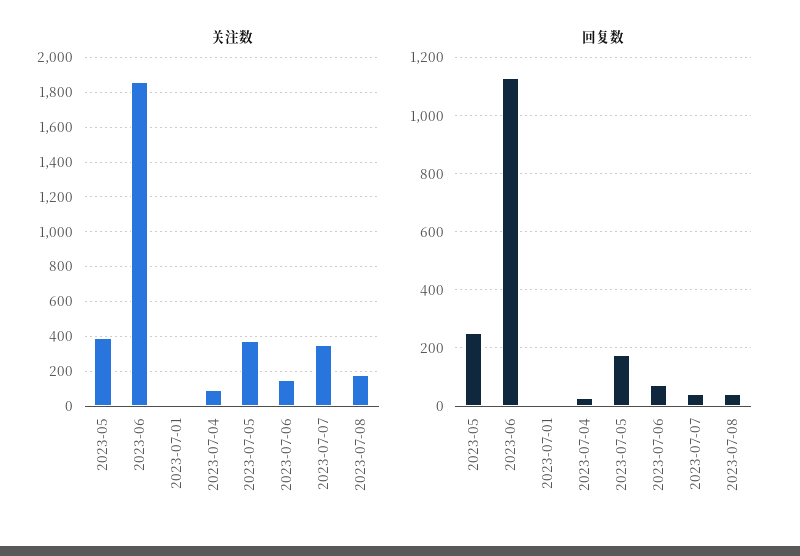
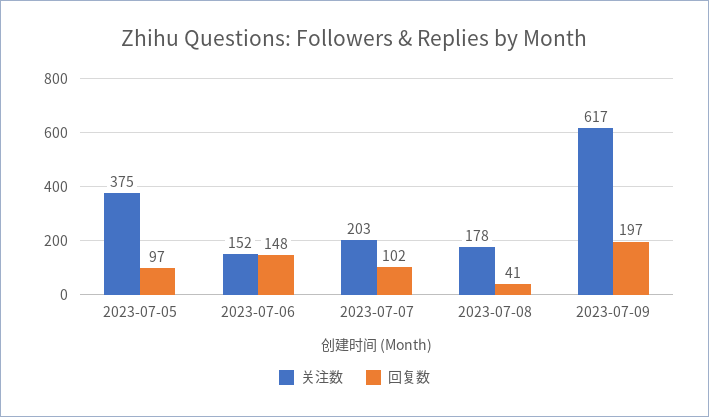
关注数, 2023-05: 400 -> none
关注数, 2023-06: 1850 -> none
关注数, 2023-07-01: 0 -> none
关注数, 2023-07-04: 100 -> none
关注数, 2023-07-07: 350 -> 203
回复数, 2023-05: 250 -> none
回复数, 2023-06: 1125 -> none
回复数, 2023-07-01: 0 -> none
回复数, 2023-07-04: 25 -> none
回复数, 2023-07-05: 175 -> 97
回复数, 2023-07-06: 75 -> 148
回复数, 2023-07-07: 50 -> 102
关注数, 2023-07-09: none -> 617
回复数, 2023-07-09: none -> 197

